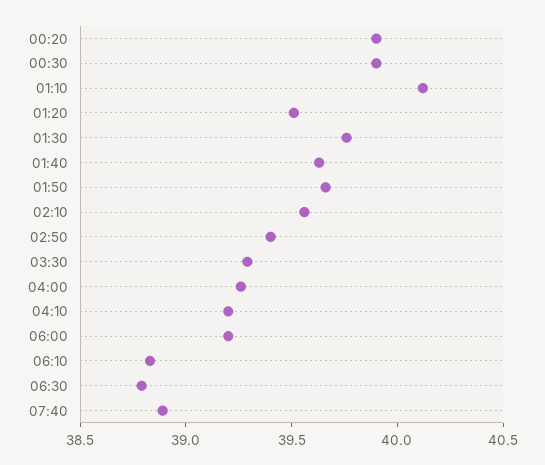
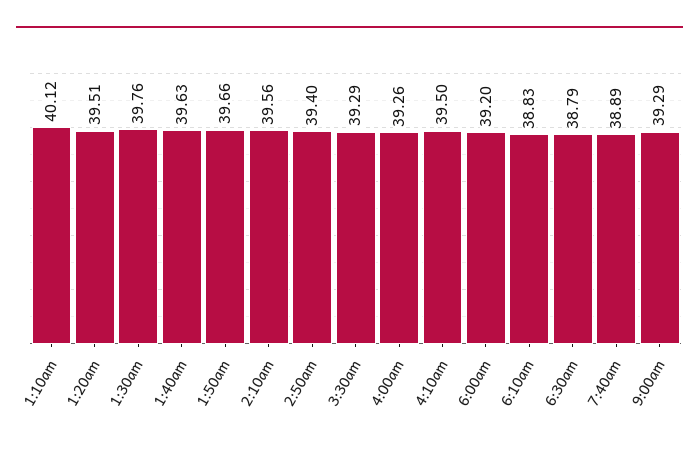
00:20: 39.9 -> none
00:30: 39.9 -> none
04:10: 39.2 -> 39.5
9:00am: none -> 39.29

